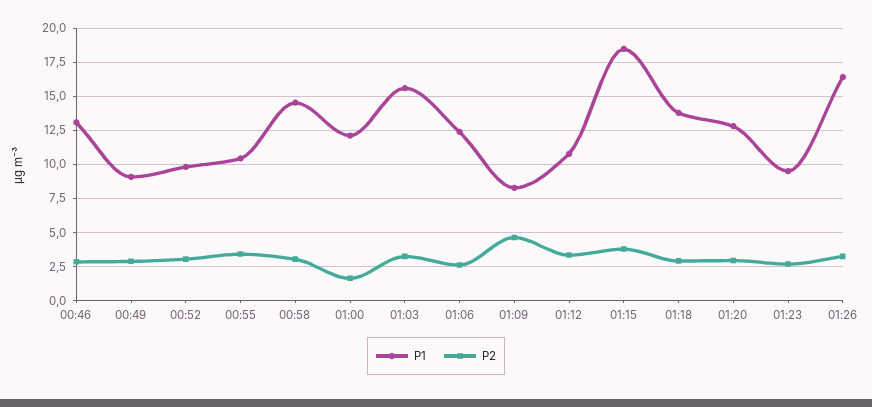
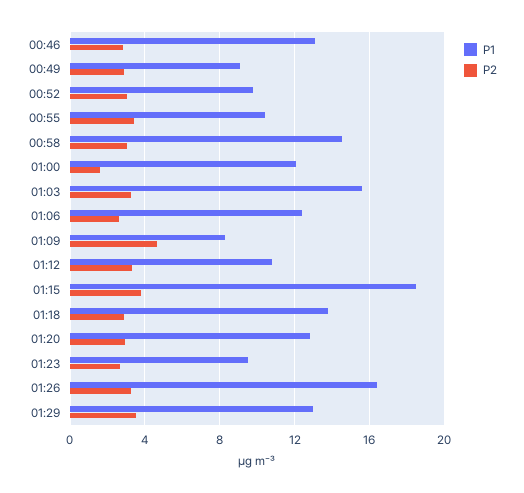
P1, 01:29: none -> 13
P2, 01:29: none -> 3.5

